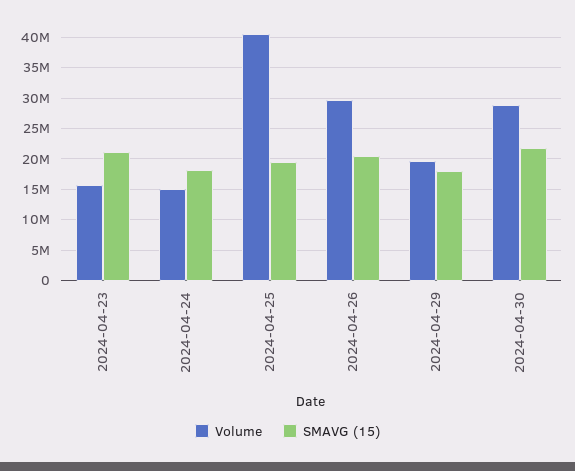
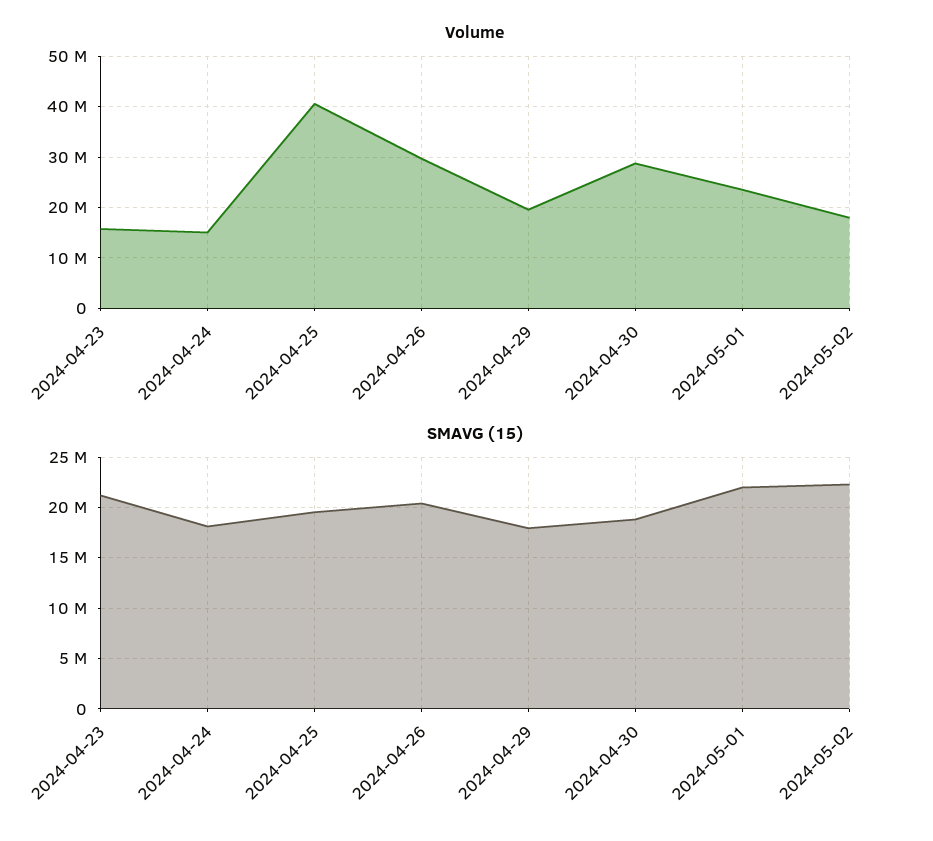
SMAVG (15), 2024-04-30: 22000000 -> 19000000
Volume, 2024-05-01: none -> 24000000
Volume, 2024-05-02: none -> 18000000
SMAVG (15), 2024-05-01: none -> 22000000
SMAVG (15), 2024-05-02: none -> 22000000

